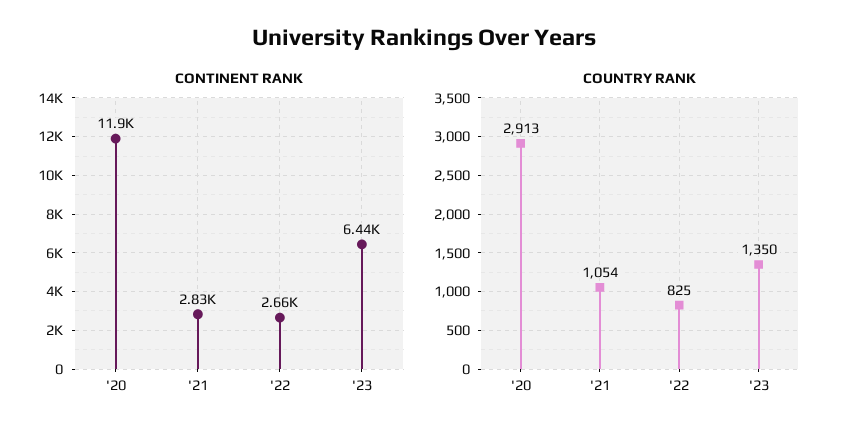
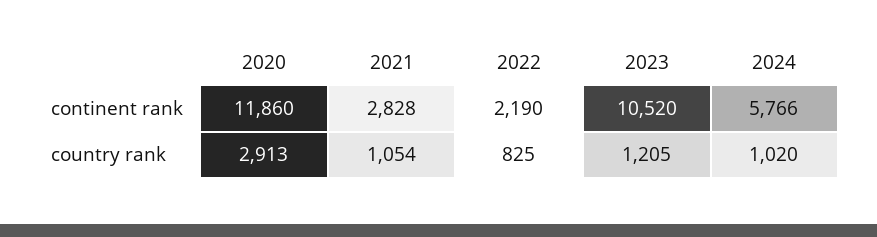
CONTINENT RANK, '22: 2660 -> 2190
CONTINENT RANK, '23: 6440 -> 10520
COUNTRY RANK, '23: 1350 -> 1205
CONTINENT RANK, 2024: none -> 5766
COUNTRY RANK, 2024: none -> 1020

